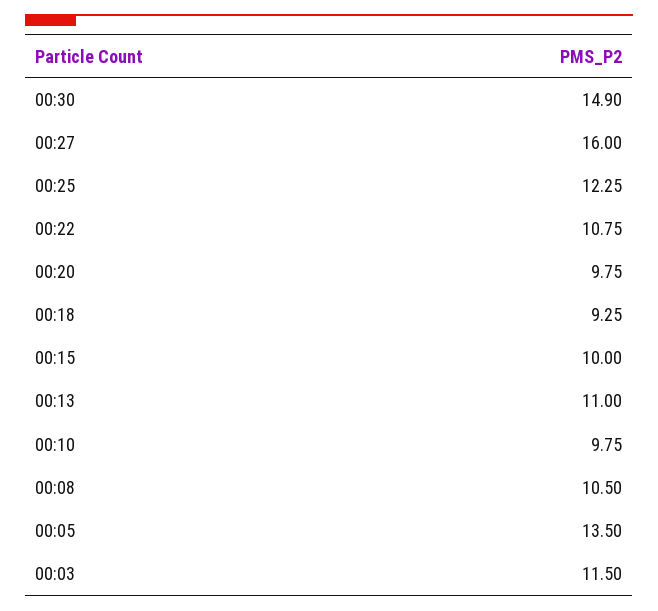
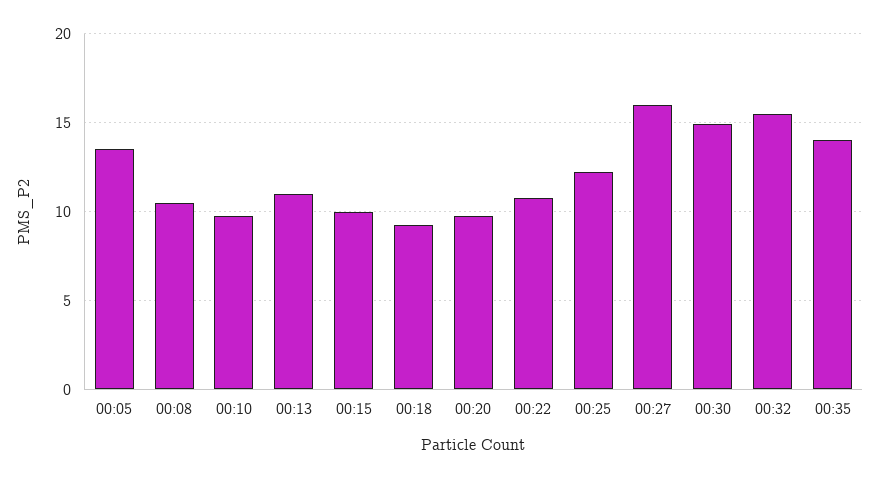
00:03: 11.5 -> none
00:32: none -> 15.5
00:35: none -> 14

